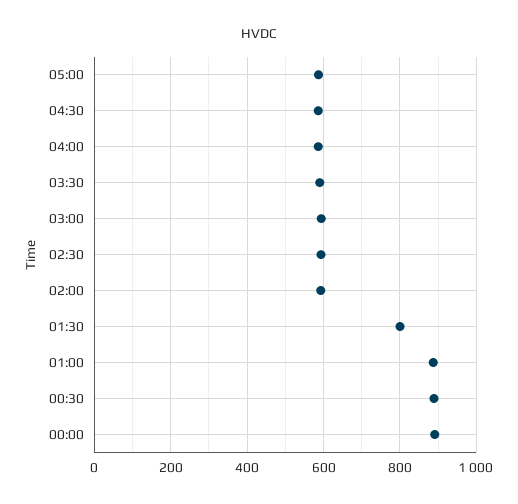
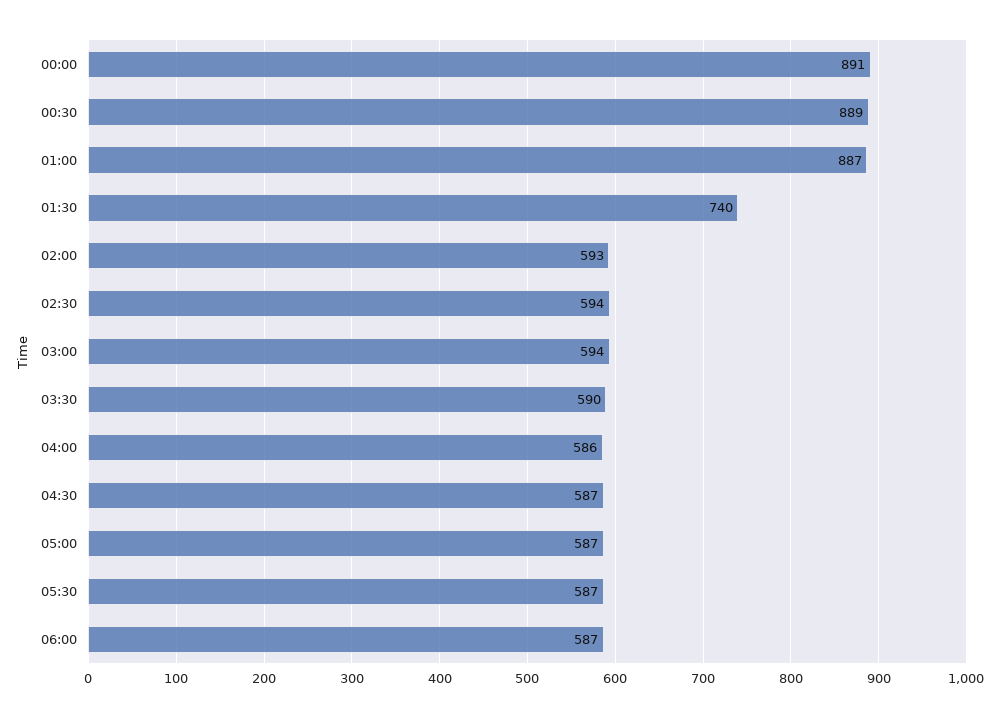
01:30: 800 -> 740
05:30: none -> 587
06:00: none -> 587

